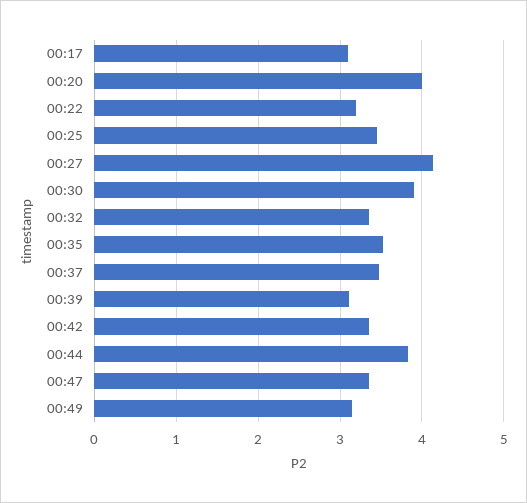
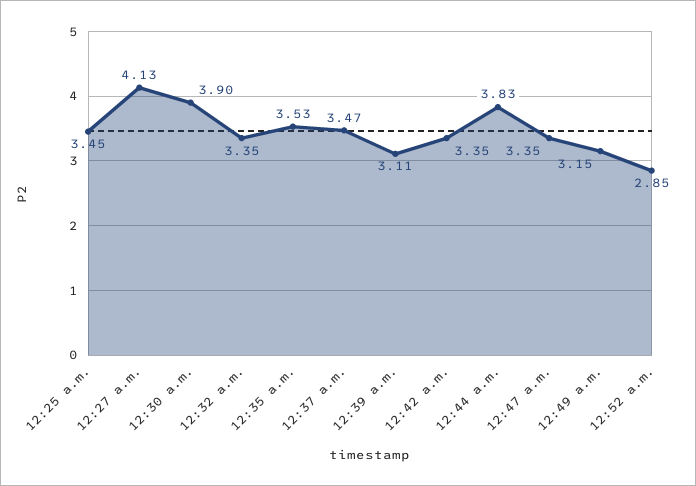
00:17: 3.1 -> none
00:20: 4 -> none
00:22: 3.2 -> none
12:52 a.m.: none -> 2.85

